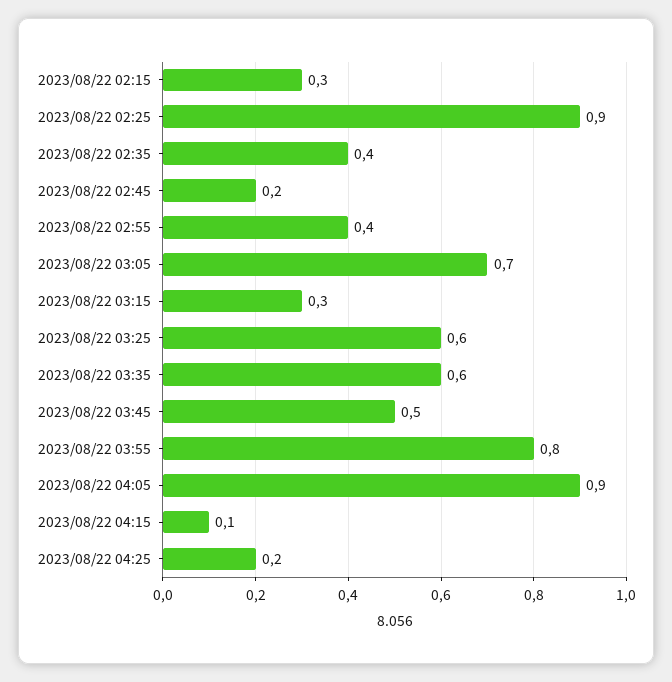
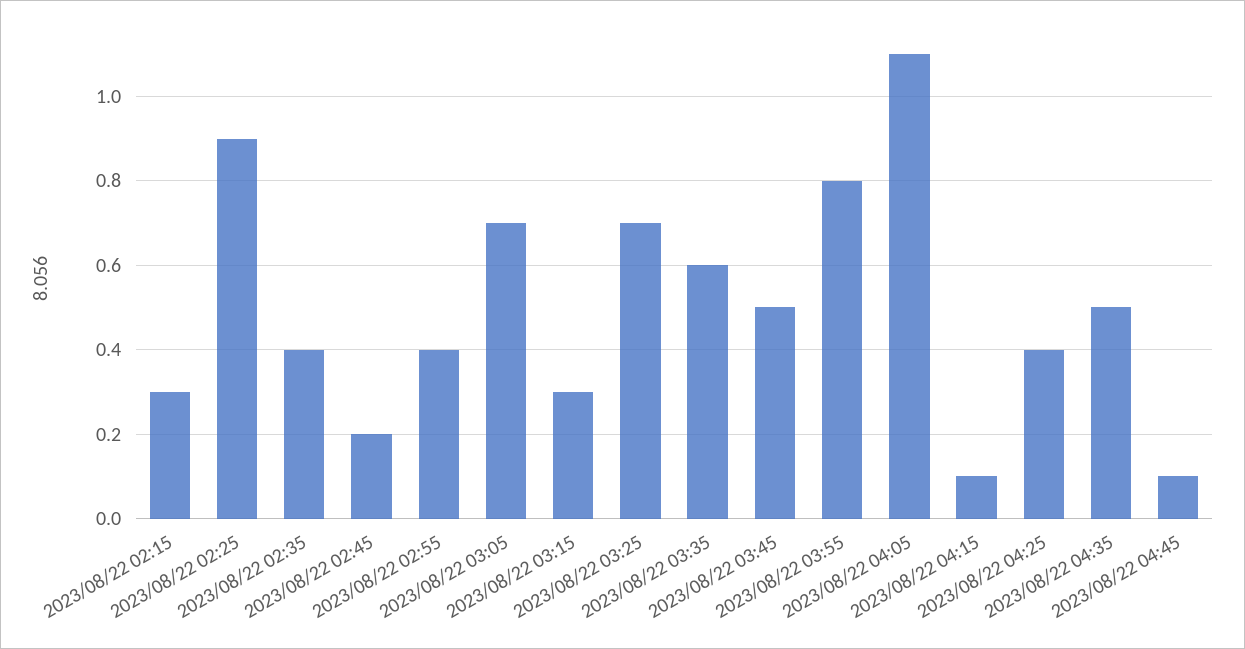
2023/08/22 03:25: 0.6 -> 0.7
2023/08/22 04:05: 0.9 -> 1.1
2023/08/22 04:25: 0.2 -> 0.4
2023/08/22 04:35: none -> 0.5
2023/08/22 04:45: none -> 0.1

